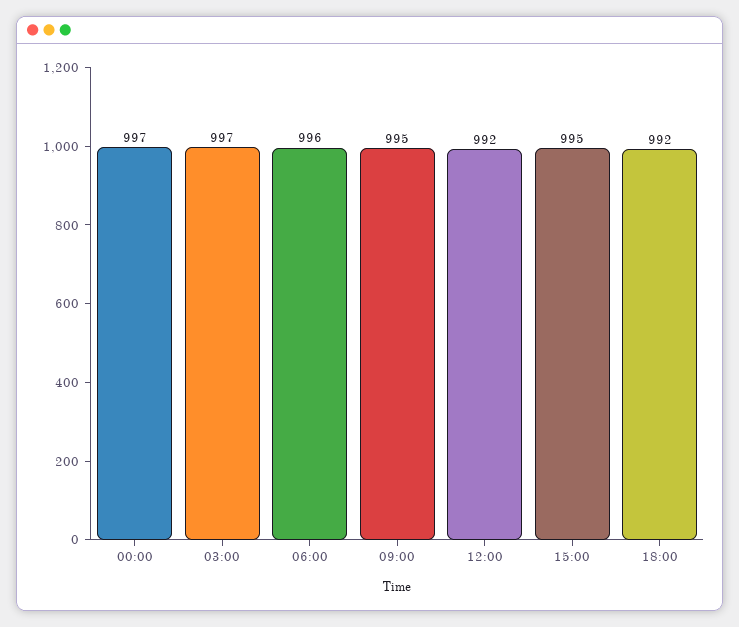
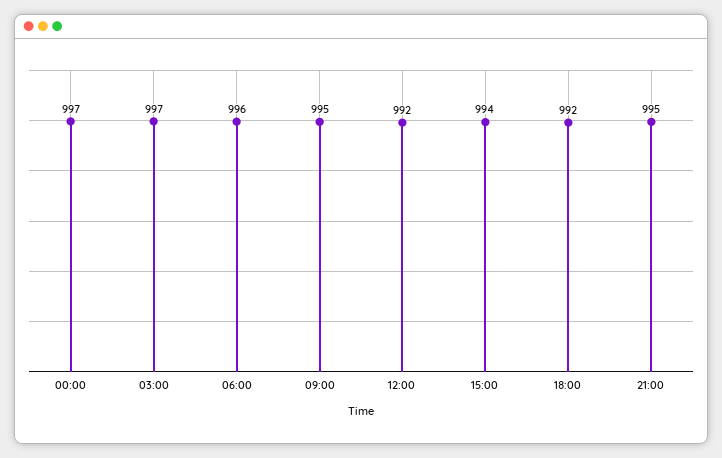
15:00: 995 -> 994
21:00: none -> 995

